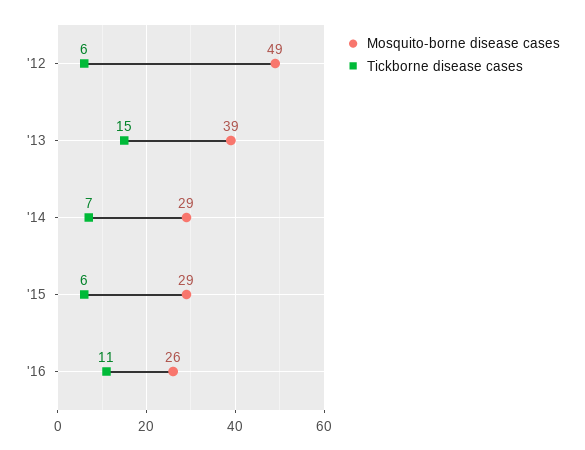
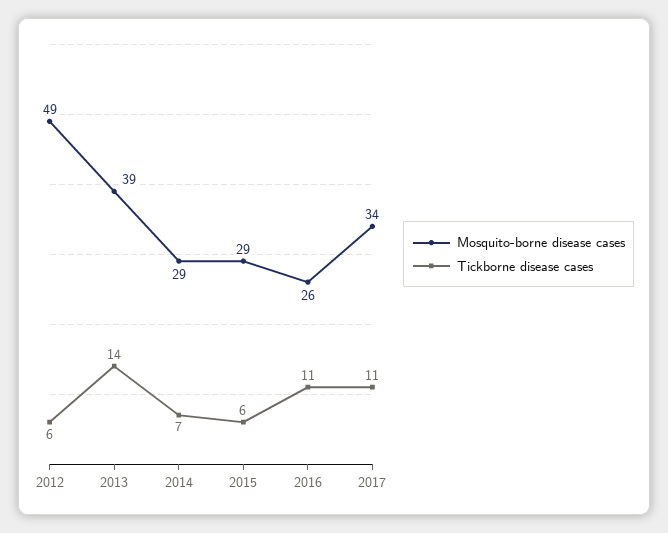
Tickborne disease cases, '13: 15 -> 14
Mosquito-borne disease cases, 2017: none -> 34
Tickborne disease cases, 2017: none -> 11

